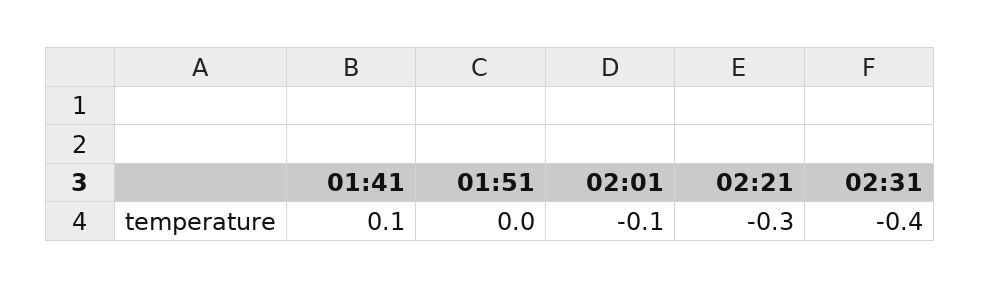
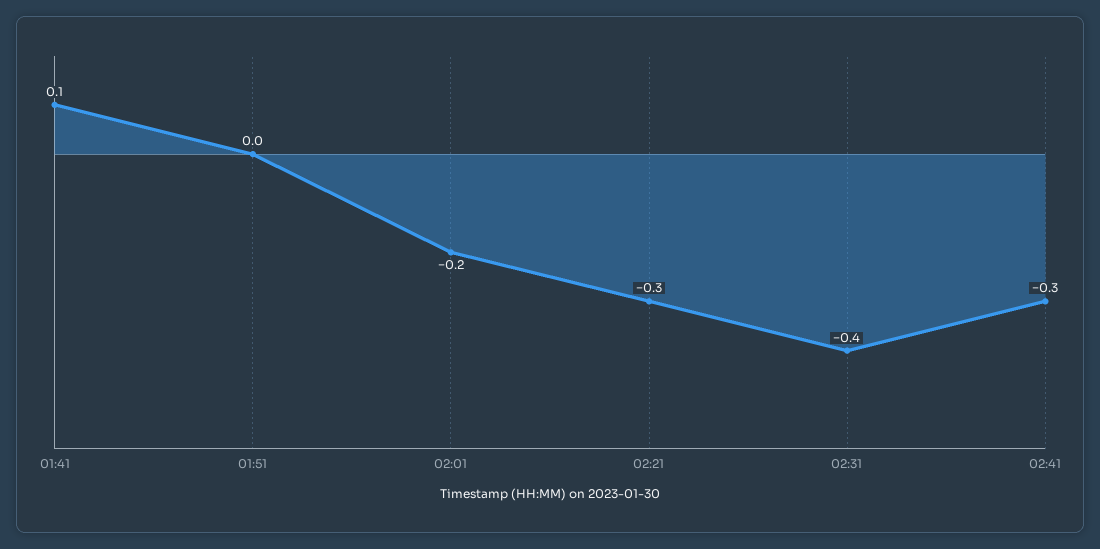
02:01: -0.1 -> -0.2
02:41: none -> -0.3

